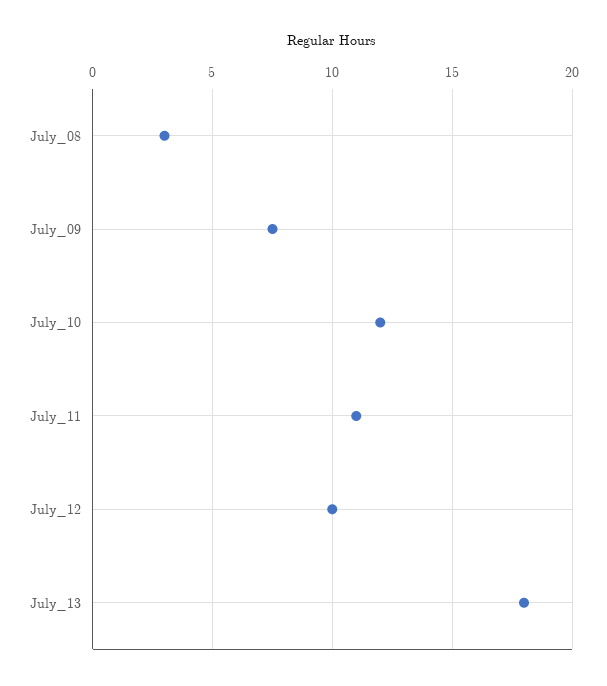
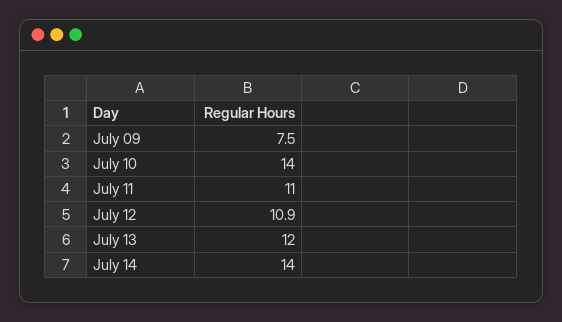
July_08: 3 -> none
July_10: 12 -> 14
July_12: 10 -> 10.9
July_13: 18 -> 12
July 14: none -> 14

